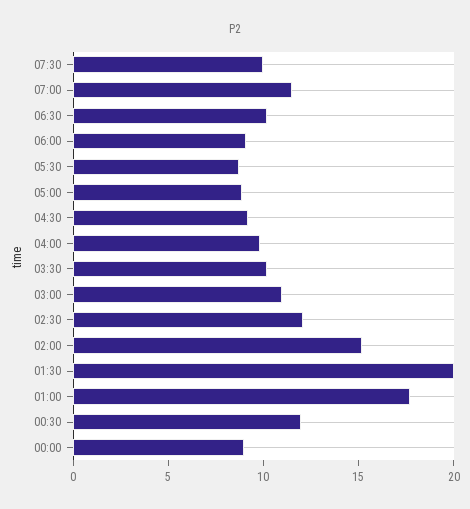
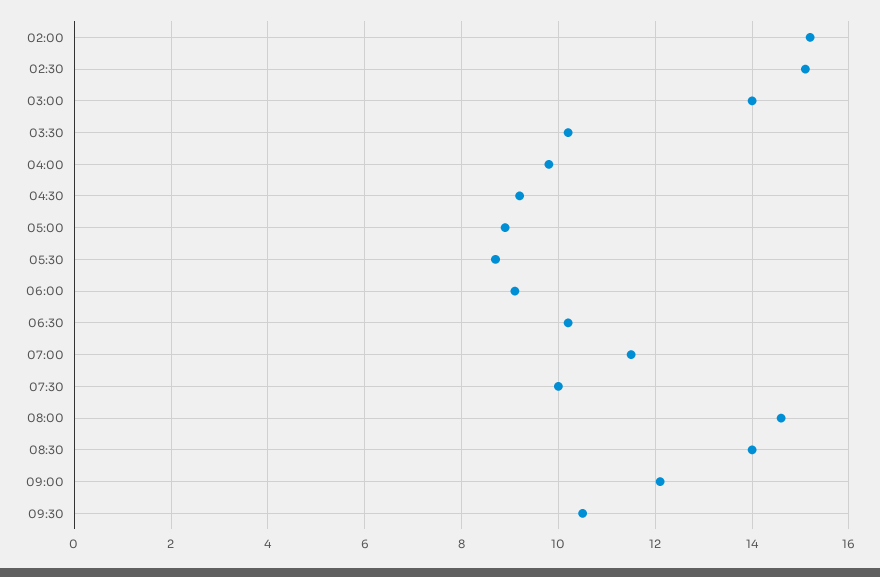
03:00: 11 -> 14
02:30: 12 -> 15
01:30: 20 -> none
01:00: 18 -> none
00:30: 12 -> none
00:00: 9 -> none
08:00: none -> 14.5
08:30: none -> 14
09:00: none -> 12
09:30: none -> 10.5

